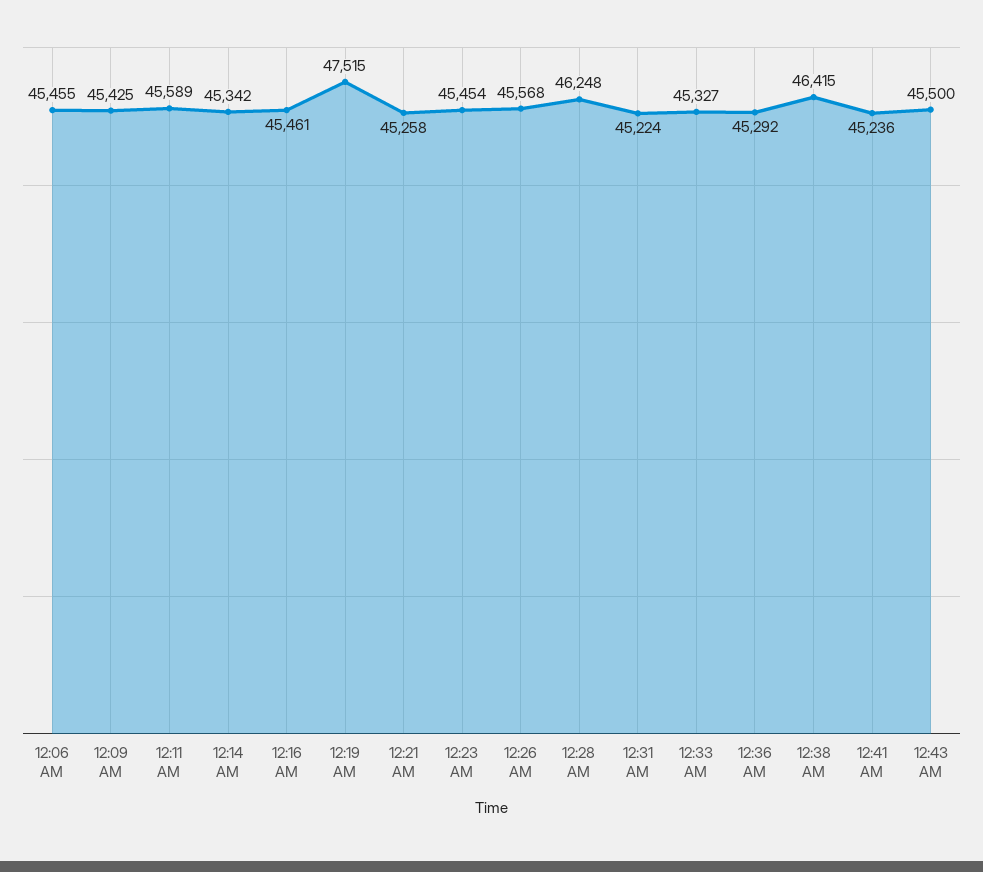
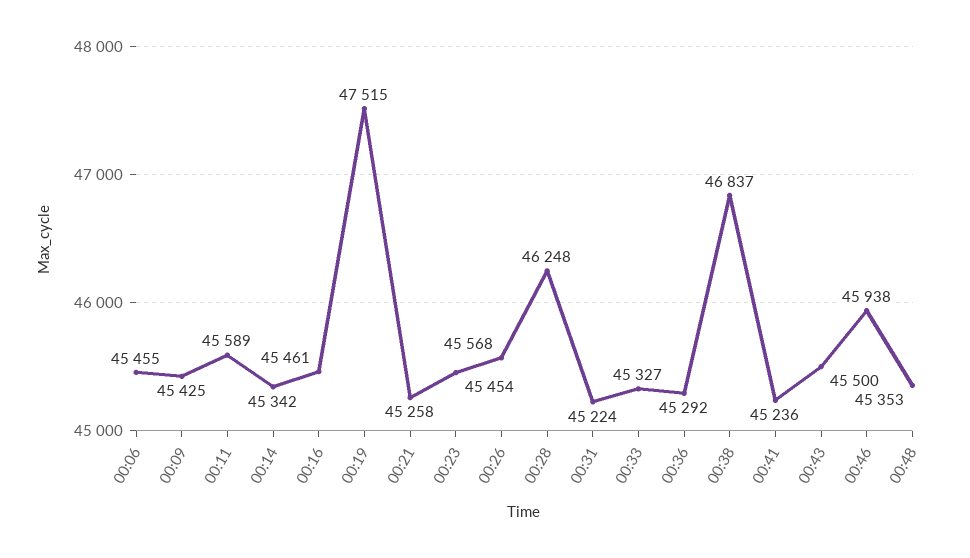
12:38 AM: 46415 -> 46837
00:46: none -> 45938
00:48: none -> 45353

